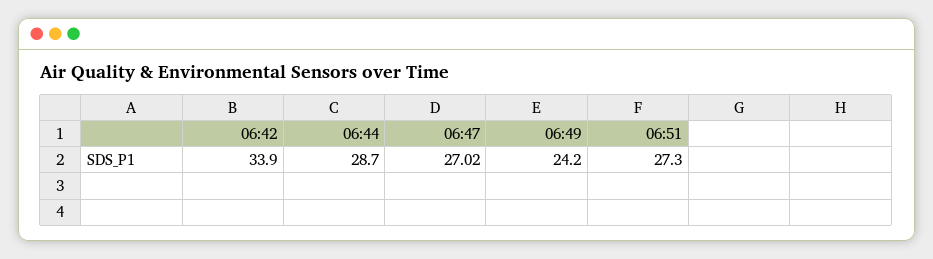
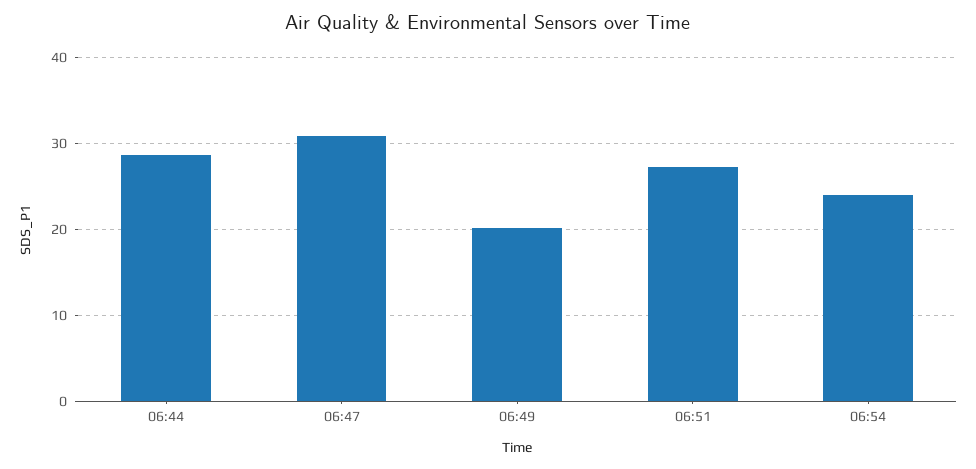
06:42: 33.9 -> none
06:47: 27.02 -> 31
06:49: 24.2 -> 20
06:54: none -> 24

